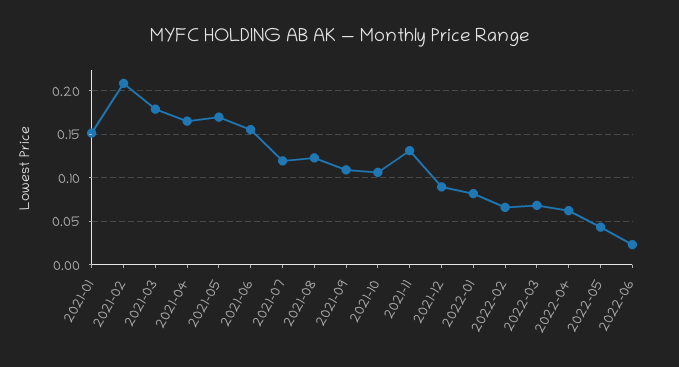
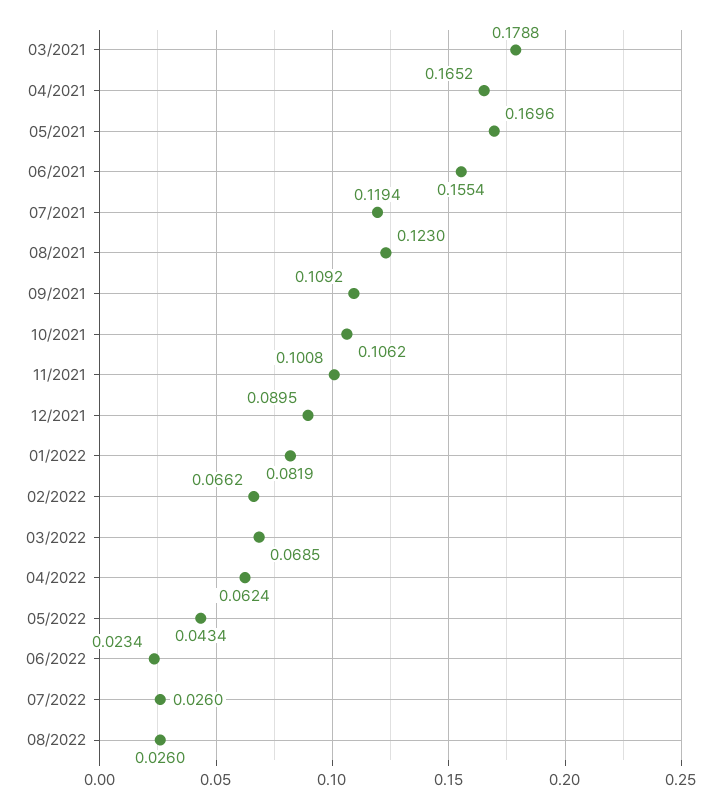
2021-01: 0.15 -> none
2021-02: 0.21 -> none
2021-11: 0.13 -> 0.1008
07/2022: none -> 0.026
08/2022: none -> 0.026

